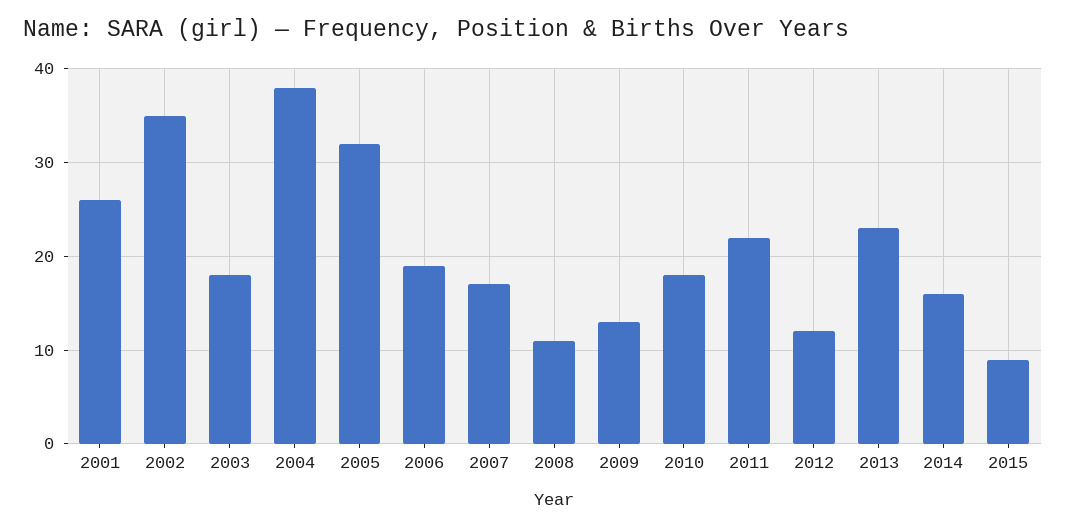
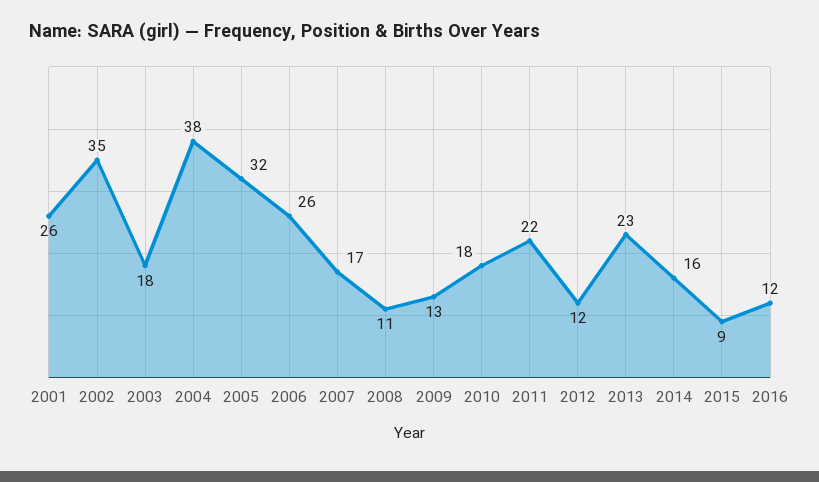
2006: 19 -> 26
2016: none -> 12

